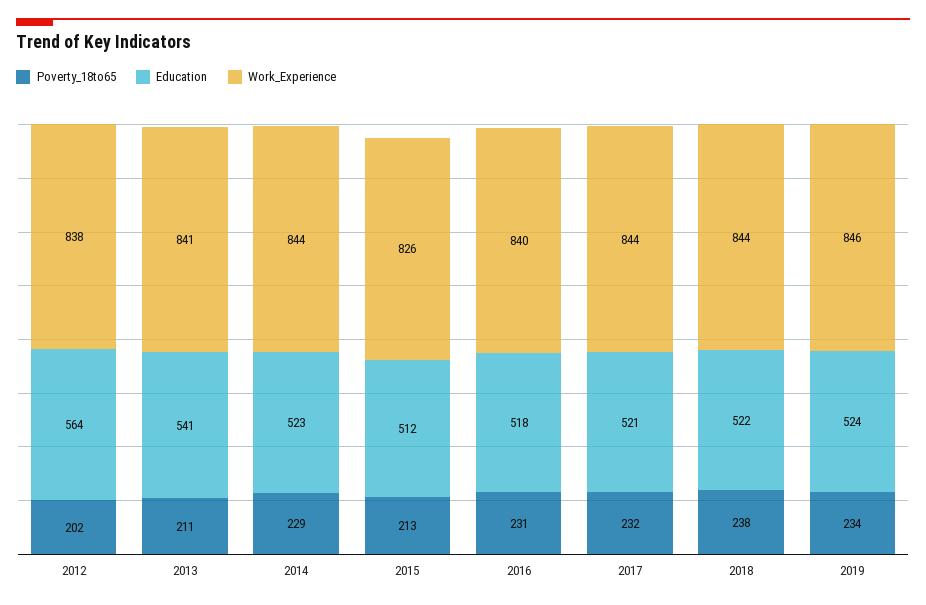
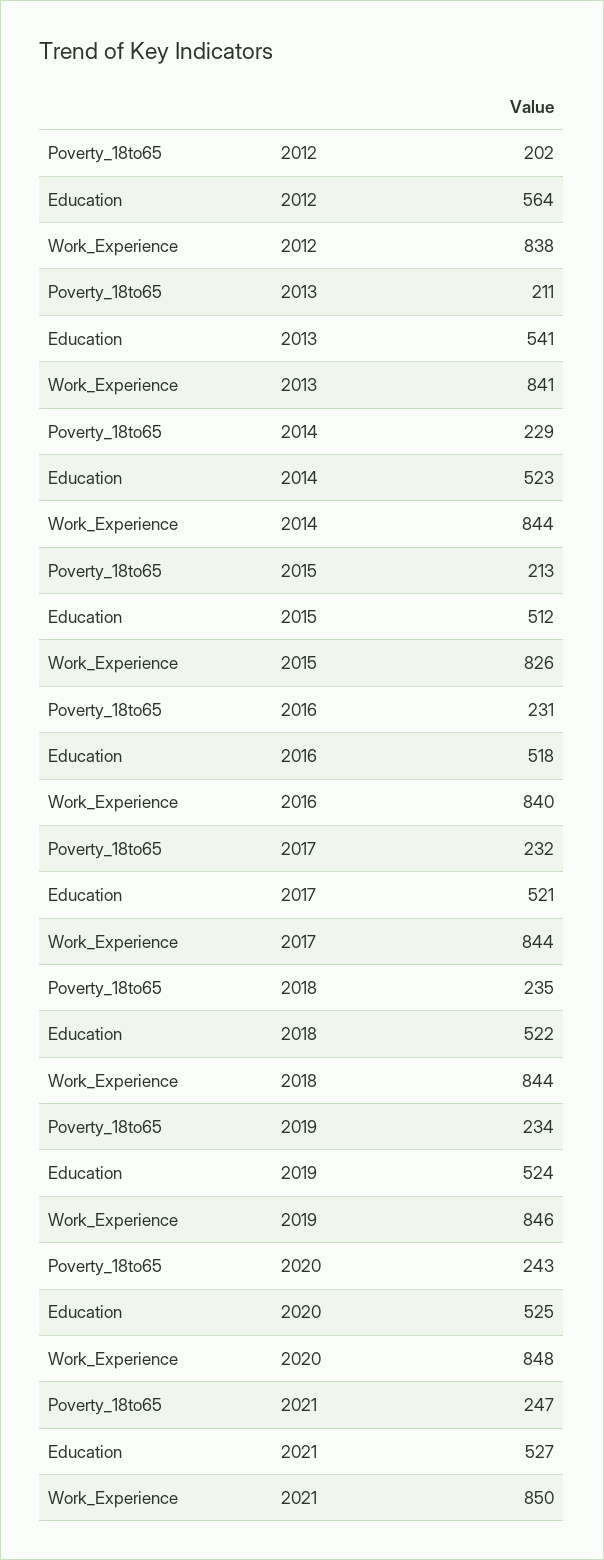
Poverty_18to65, 2018: 238 -> 235
Poverty_18to65, 2020: none -> 243
Education, 2020: none -> 525
Work_Experience, 2020: none -> 848
Poverty_18to65, 2021: none -> 247
Education, 2021: none -> 527
Work_Experience, 2021: none -> 850

